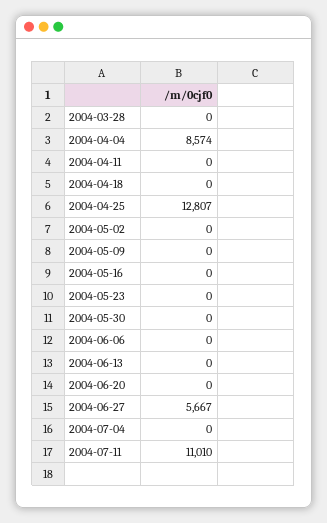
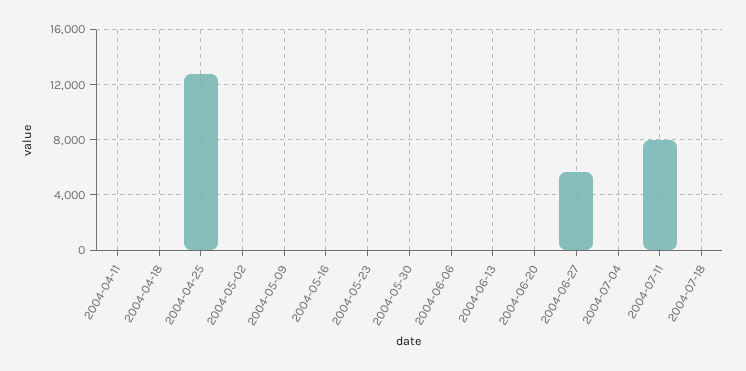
2004-03-28: 0 -> none
2004-04-04: 8574 -> none
2004-07-11: 11010 -> 8000
2004-07-18: none -> 0

